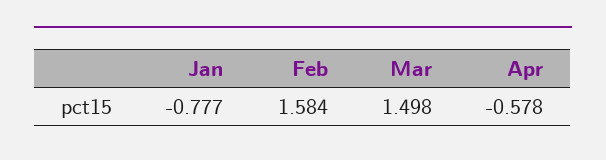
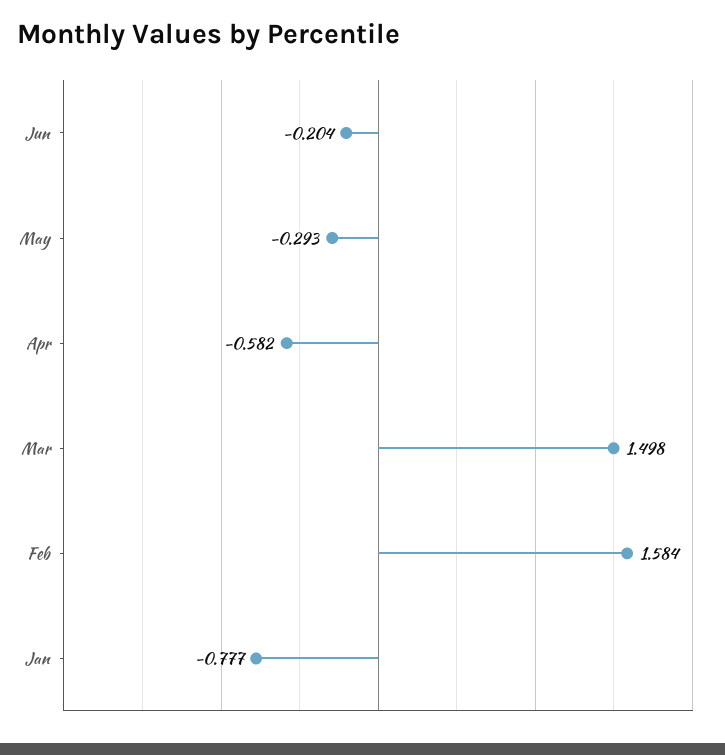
Apr: -0.578 -> -0.582
Jun: none -> -0.204
May: none -> -0.293

